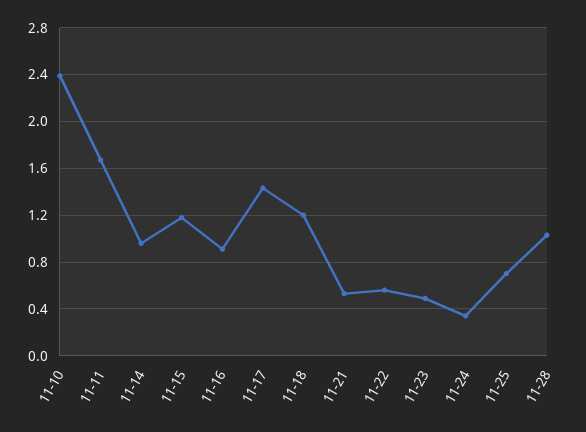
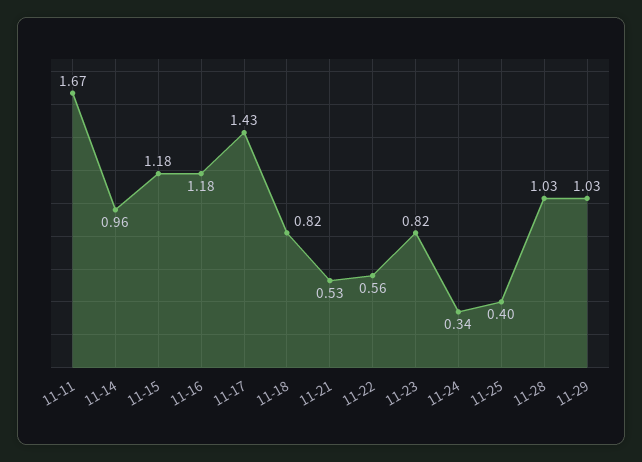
11-10: 2.4 -> none
11-16: 0.9 -> 1.18
11-18: 1.2 -> 0.82
11-23: 0.5 -> 0.82
11-25: 0.7 -> 0.4
11-29: none -> 1.03

